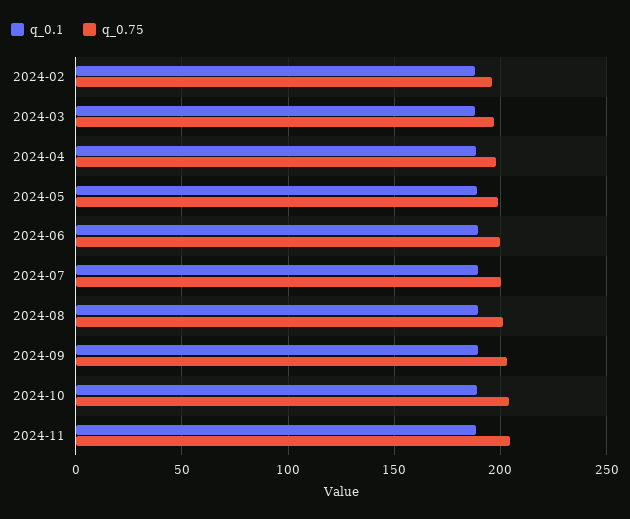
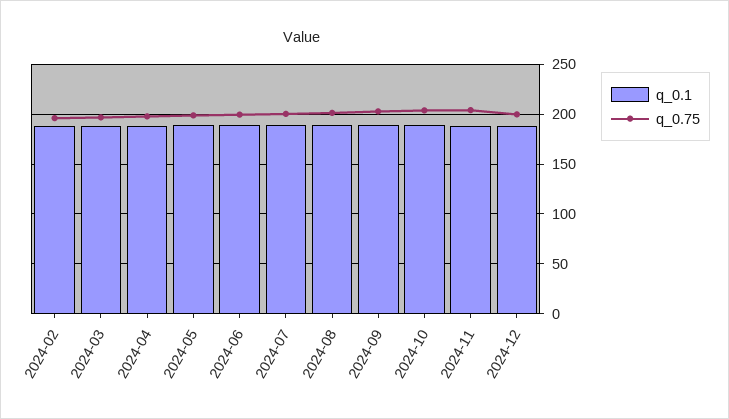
q_0.1, 2024-12: none -> 190
q_0.75, 2024-12: none -> 200

